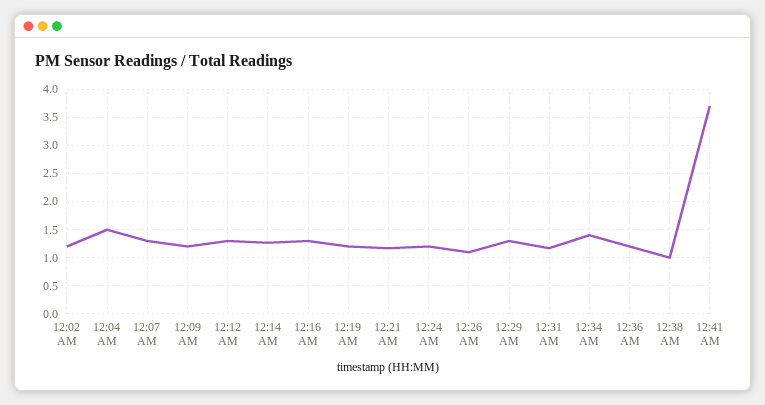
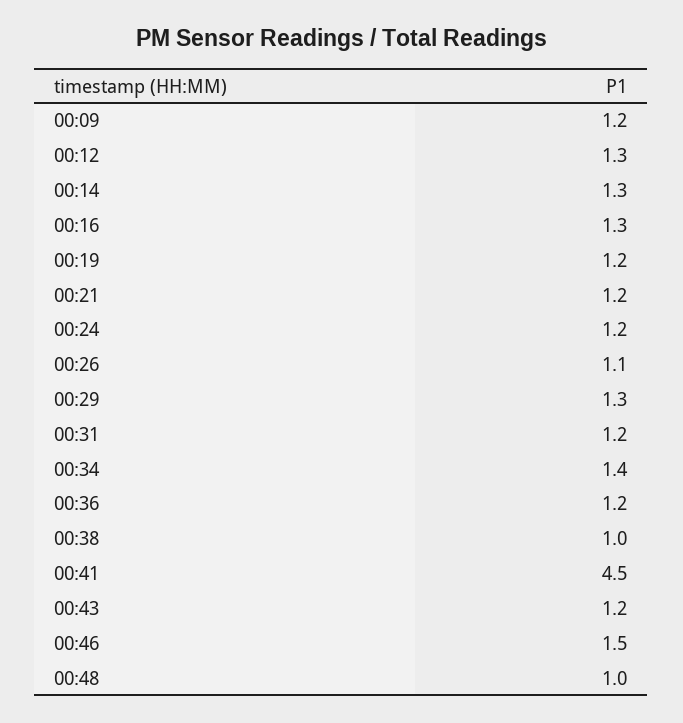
12:02 AM: 1.25 -> none
12:04 AM: 1.5 -> none
12:07 AM: 1.25 -> none
12:41 AM: 3.75 -> 4.5
00:43: none -> 1.2
00:46: none -> 1.5
00:48: none -> 1

